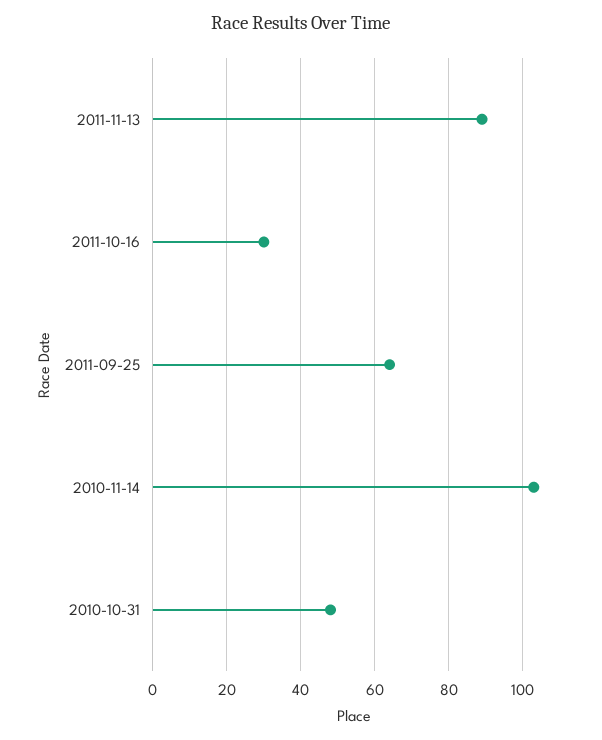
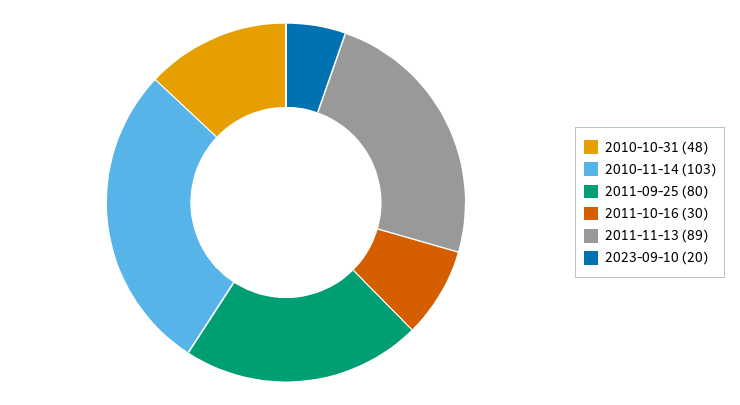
2011-09-25: 65 -> 80
2023-09-10: none -> 20

